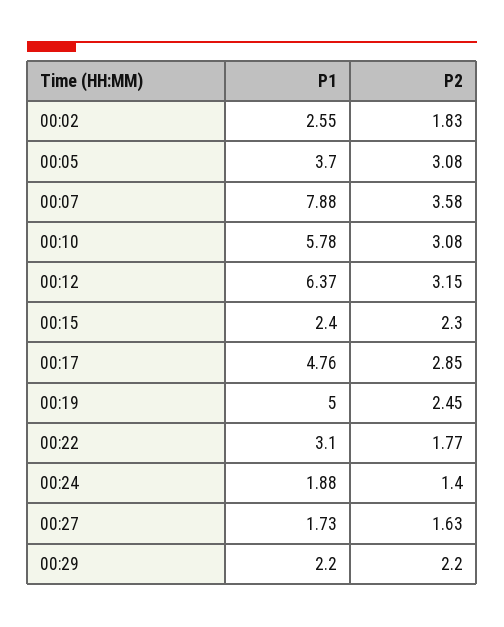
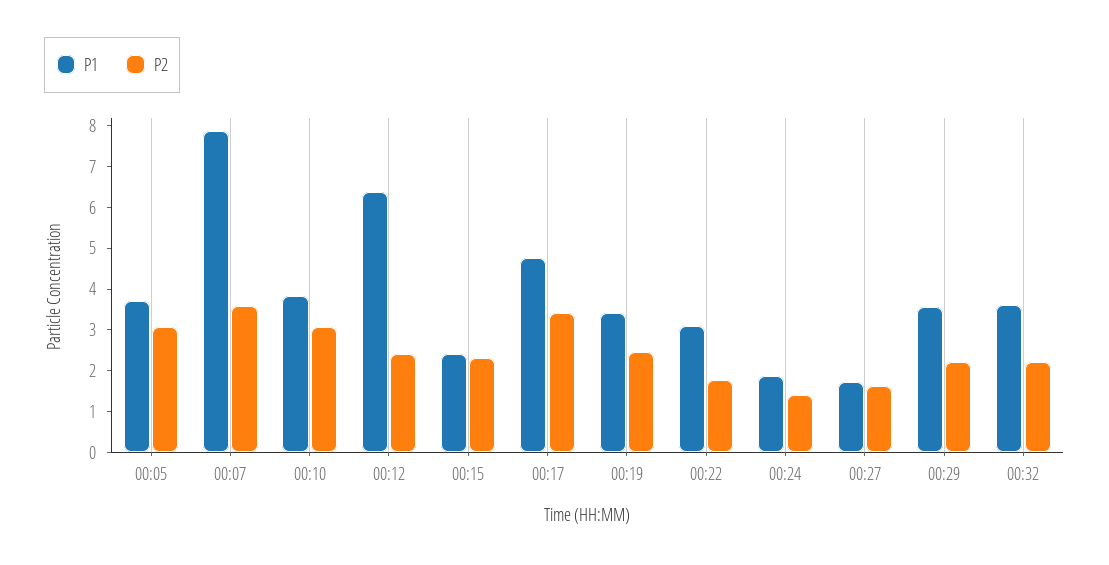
P1, 00:02: 2.55 -> none
P2, 00:02: 1.83 -> none
P1, 00:10: 5.78 -> 3.8
P2, 00:12: 3.15 -> 2.4
P2, 00:17: 2.85 -> 3.4
P1, 00:19: 5 -> 3.4
P1, 00:29: 2.2 -> 3.6
P1, 00:32: none -> 3.6
P2, 00:32: none -> 2.2

